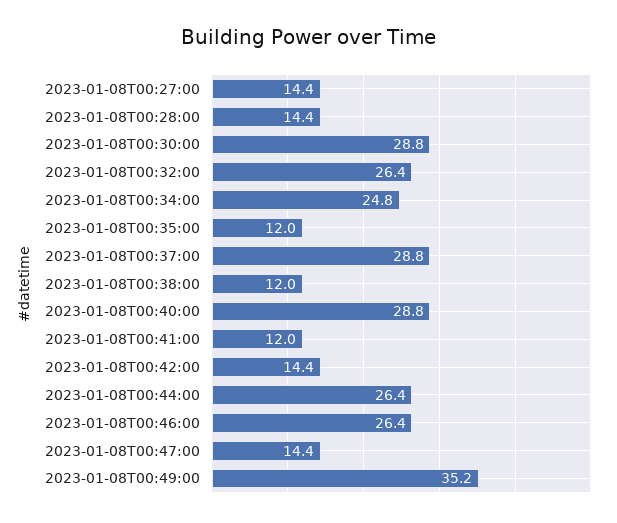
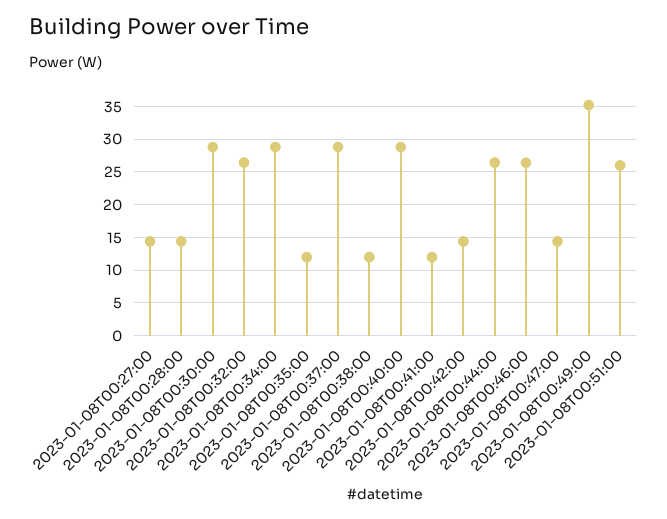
2023-01-08T00:34:00: 24.8 -> 29
2023-01-08T00:51:00: none -> 26

